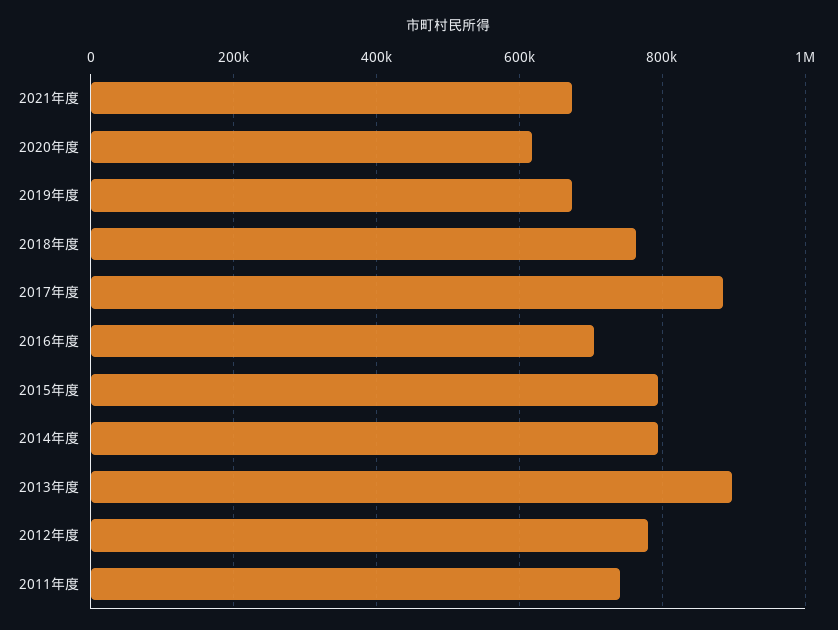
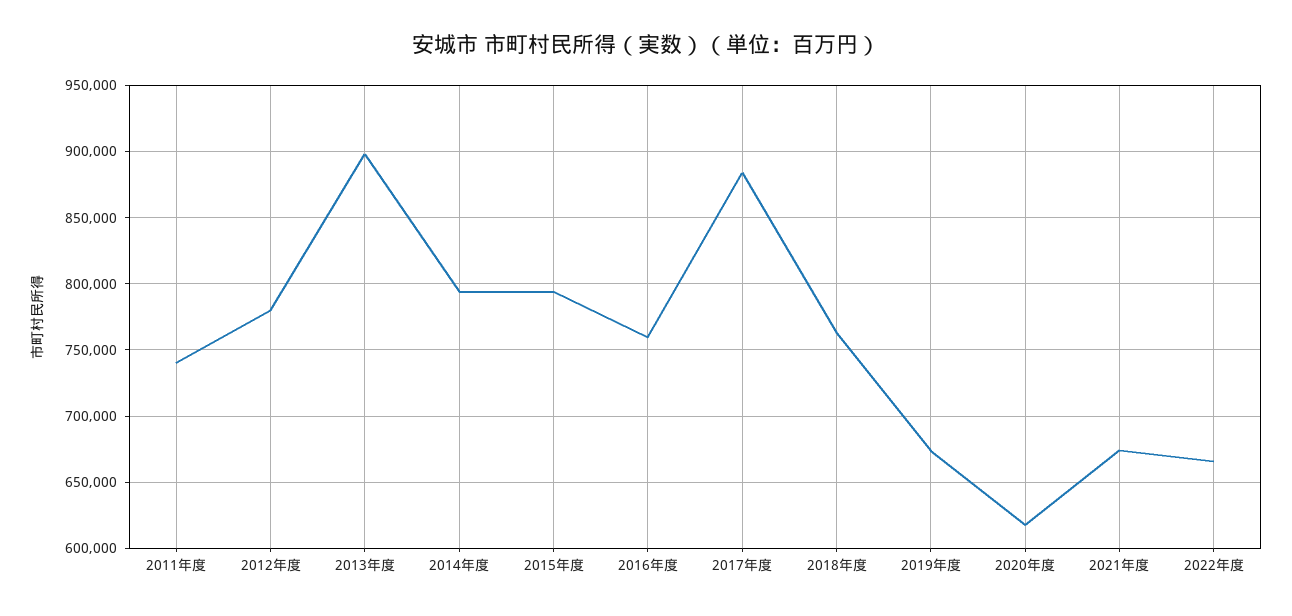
2016年度: 700000 -> 760000
2022年度: none -> 665000

